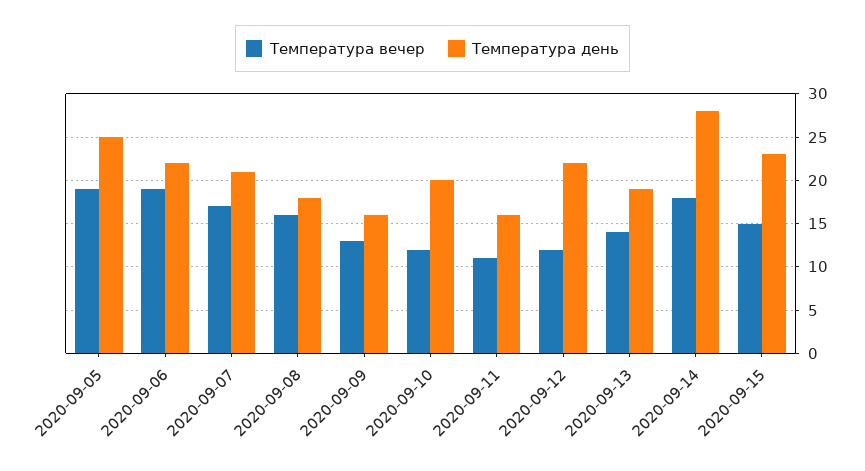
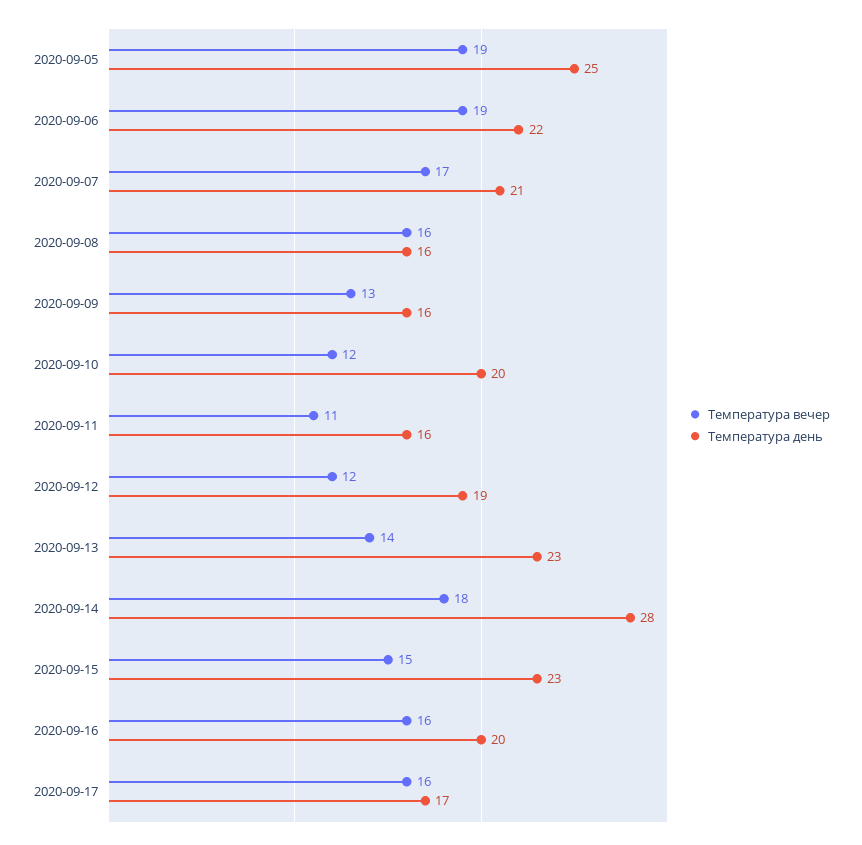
Температура день, 2020-09-08: 18 -> 16
Температура день, 2020-09-12: 22 -> 19
Температура день, 2020-09-13: 19 -> 23
Температура вечер, 2020-09-16: none -> 16
Температура день, 2020-09-16: none -> 20
Температура вечер, 2020-09-17: none -> 16
Температура день, 2020-09-17: none -> 17

